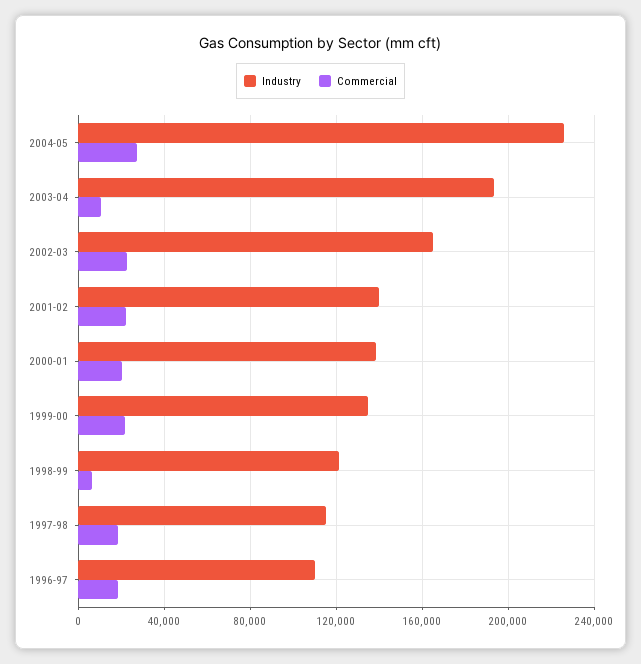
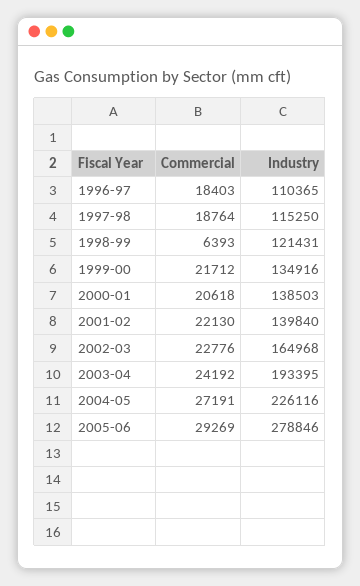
Commercial, 2003-04: 10000 -> 24192
Commercial, 2005-06: none -> 29269
Industry, 2005-06: none -> 278846

